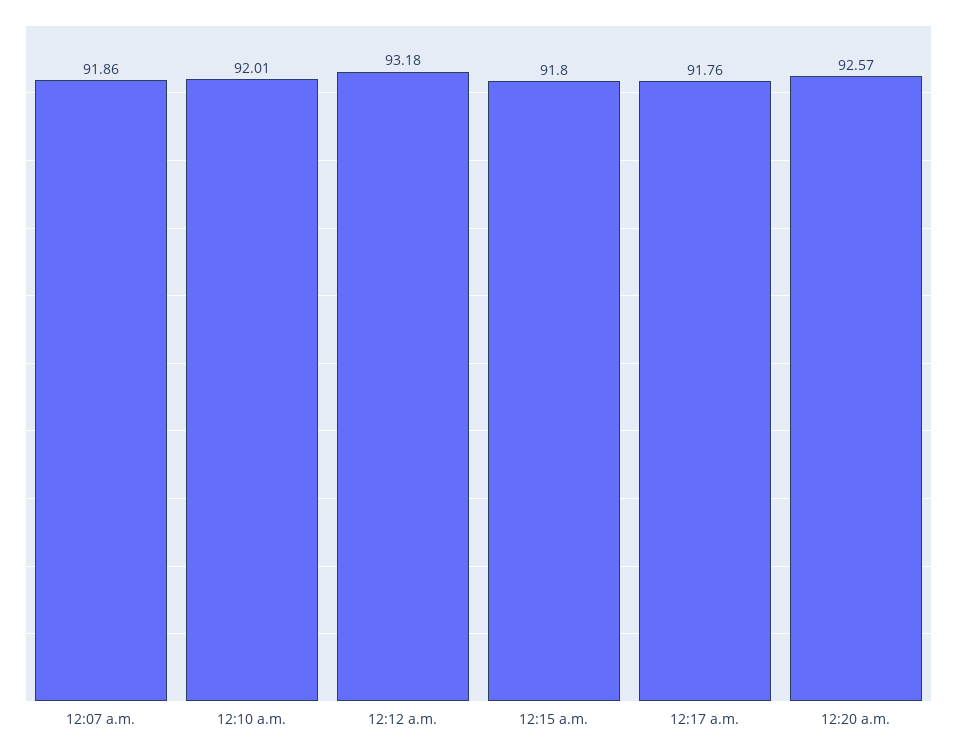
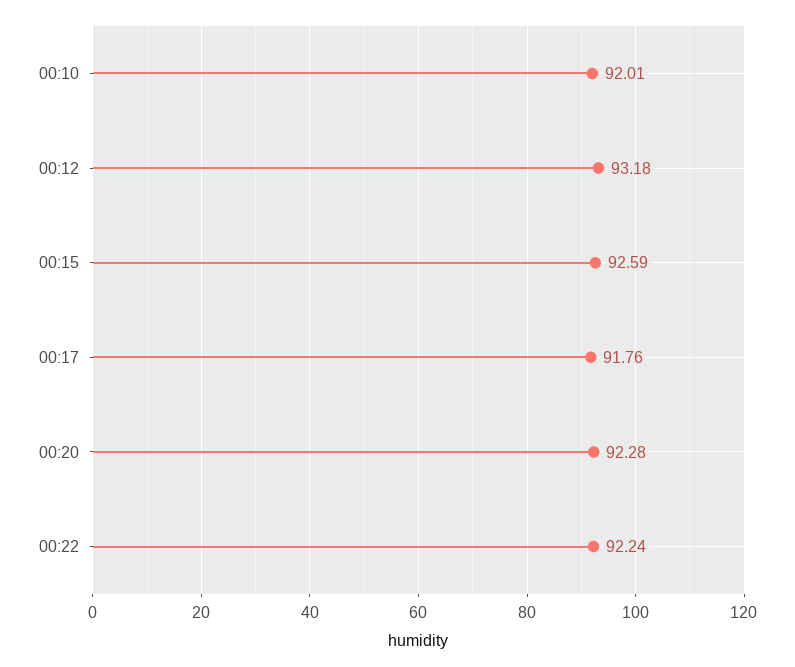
12:07 a.m.: 91.86 -> none
12:15 a.m.: 91.8 -> 92.59
12:20 a.m.: 92.57 -> 92.28
00:22: none -> 92.24

